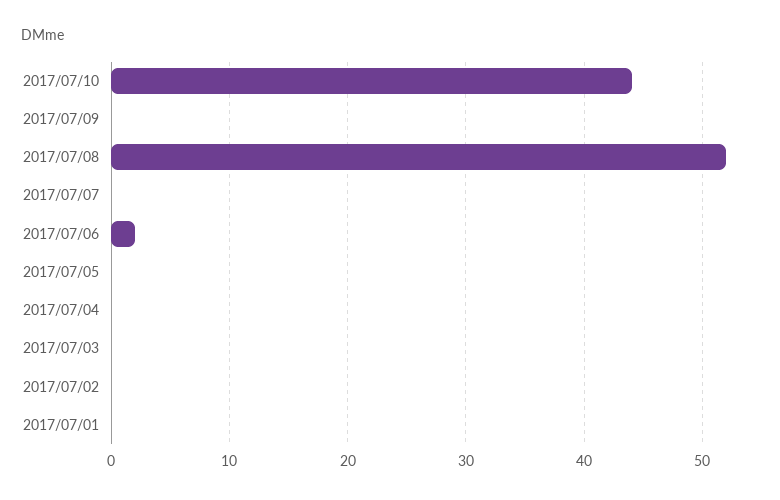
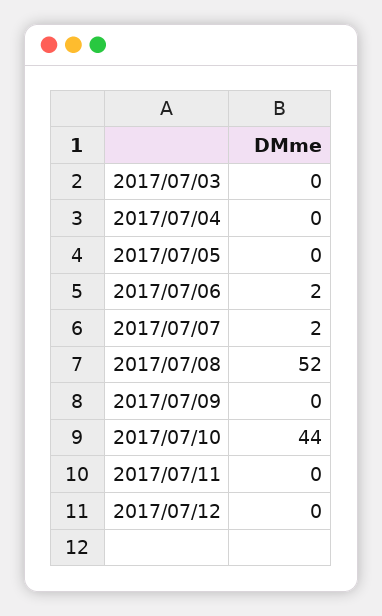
2017/07/07: 0 -> 2
2017/07/02: 0 -> none
2017/07/01: 0 -> none
2017/07/11: none -> 0
2017/07/12: none -> 0

